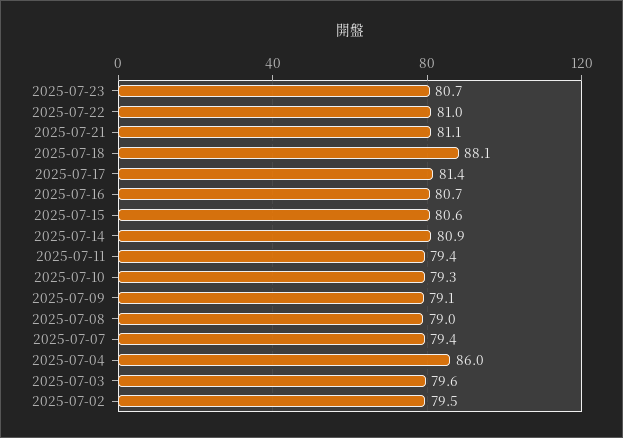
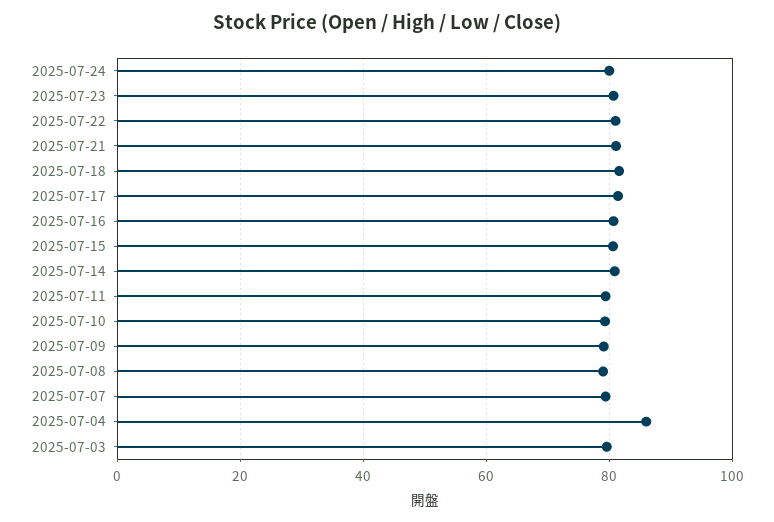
2025-07-18: 88.1 -> 82
2025-07-02: 79.5 -> none
2025-07-24: none -> 80

